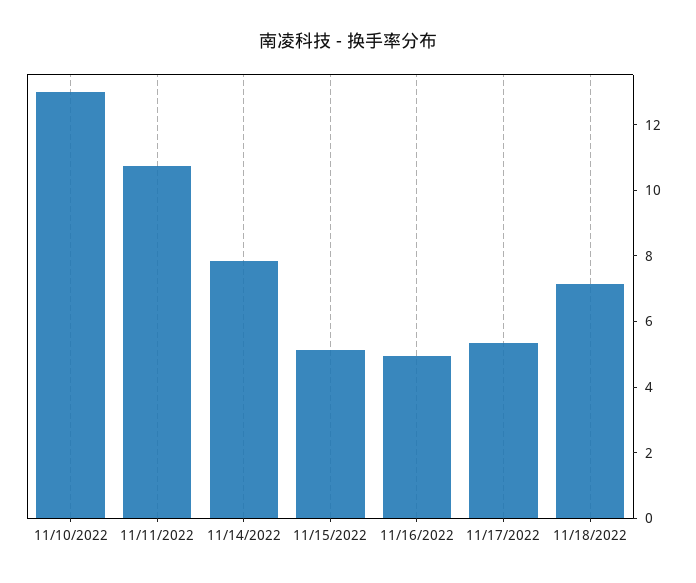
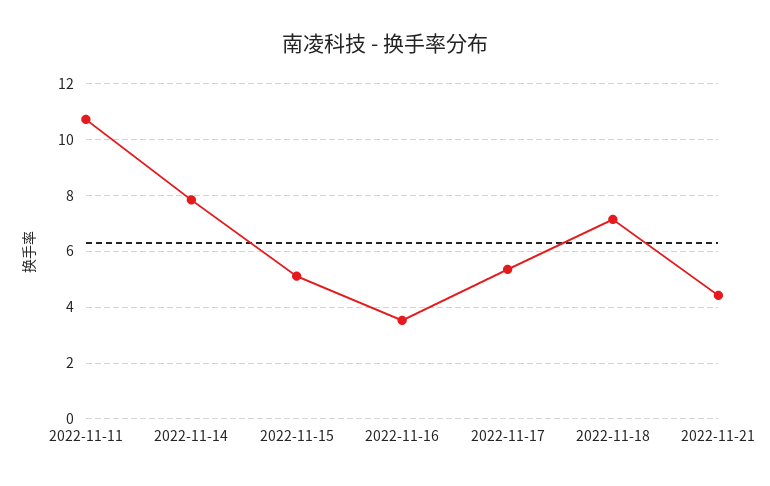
11/10/2022: 13 -> none
11/16/2022: 5 -> 3.5
2022-11-21: none -> 4.5

